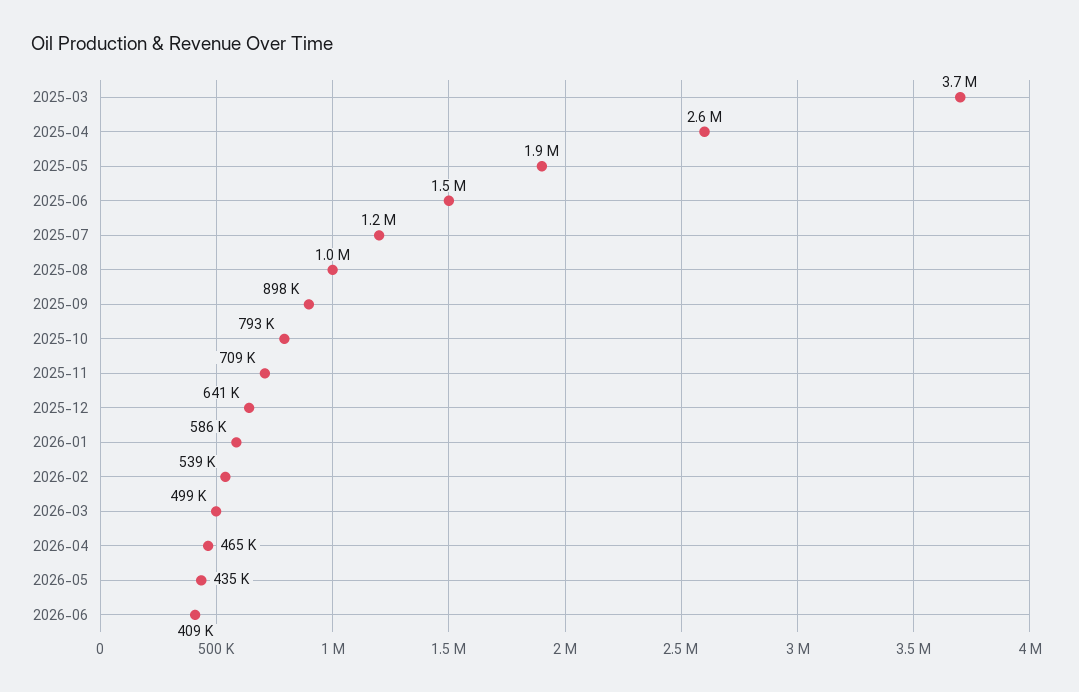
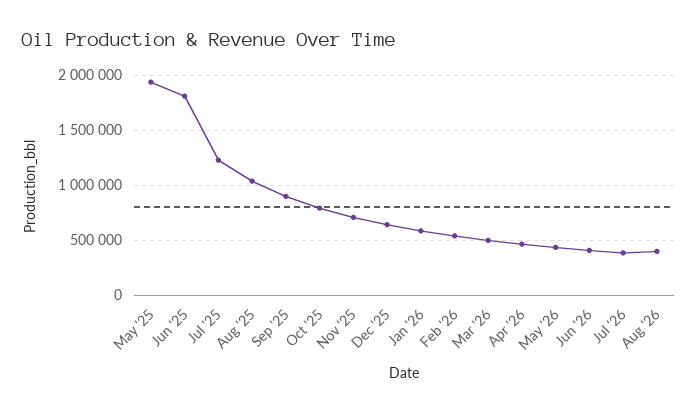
2025-03: 3700000 -> none
2025-04: 2600000 -> none
2025-06: 1500000 -> 1800000
Jul '26: none -> 400000
Aug '26: none -> 400000

